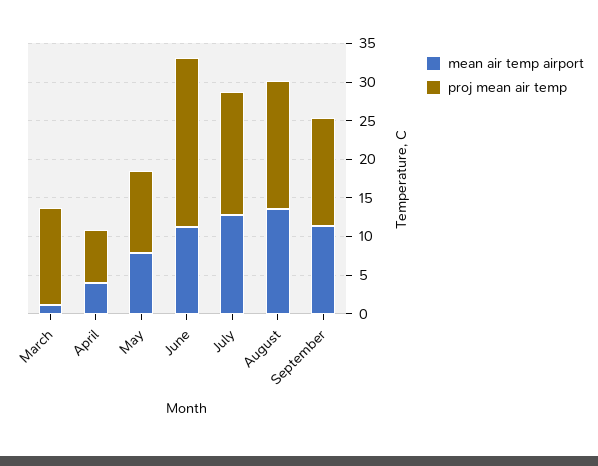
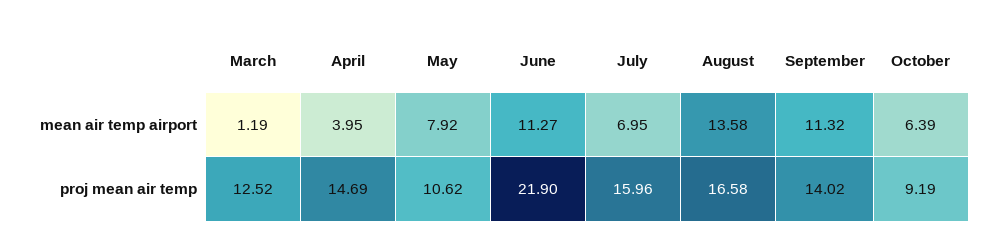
proj mean air temp, April: 7.5 -> 14.69
mean air temp airport, July: 12.5 -> 6.95
mean air temp airport, October: none -> 6.39
proj mean air temp, October: none -> 9.19

